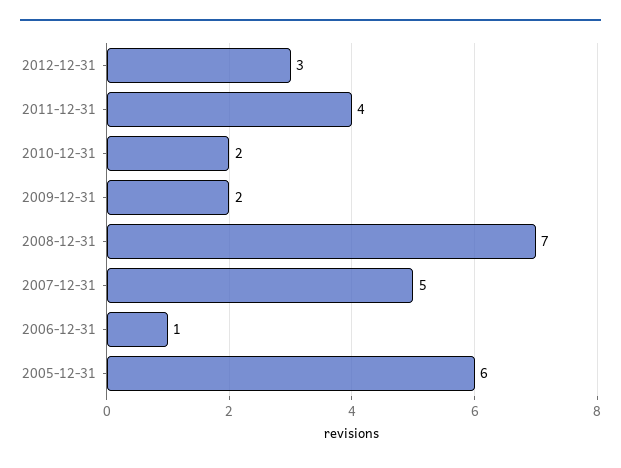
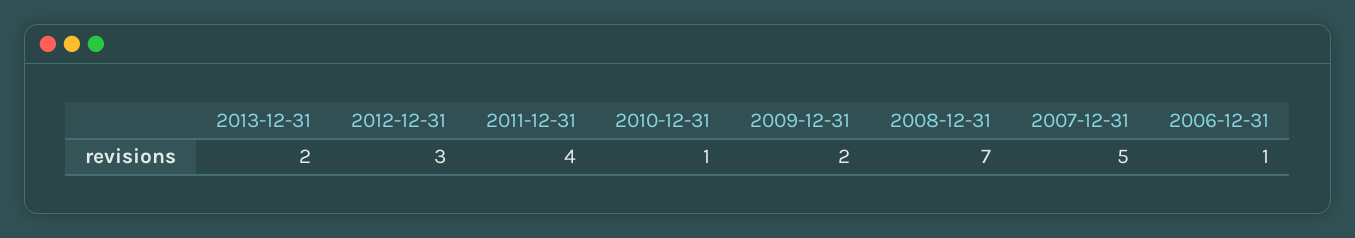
2010-12-31: 2 -> 1
2005-12-31: 6 -> none
2013-12-31: none -> 2

